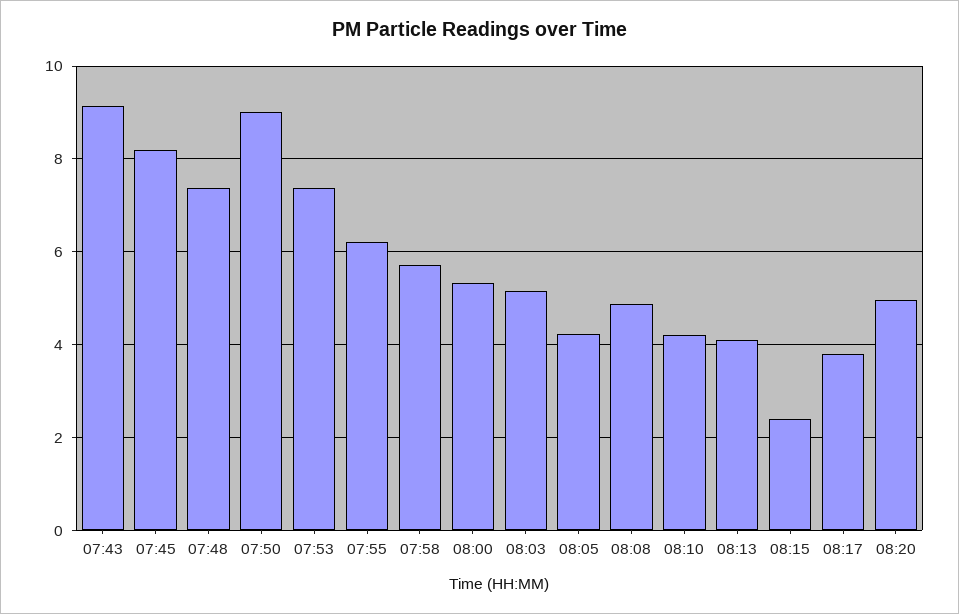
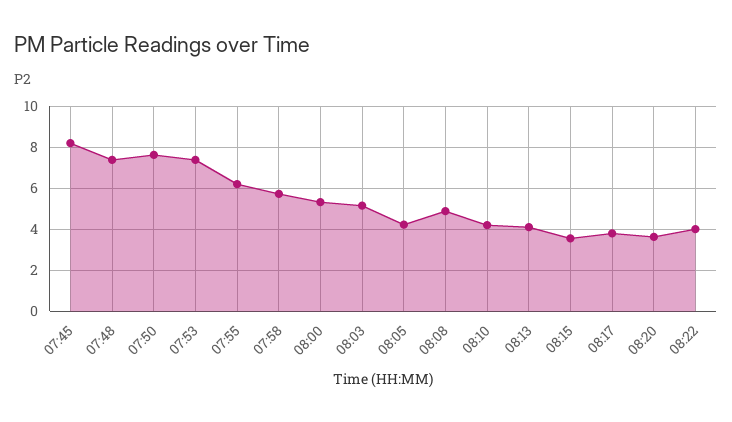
07:43: 9.2 -> none
07:50: 9 -> 7.5
08:15: 2.4 -> 3.5
08:20: 5 -> 3.5
08:22: none -> 4

